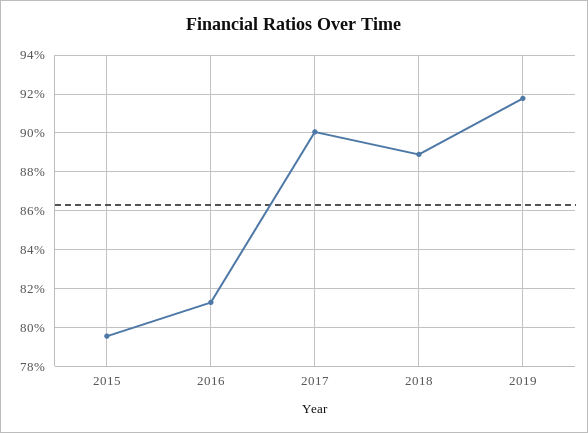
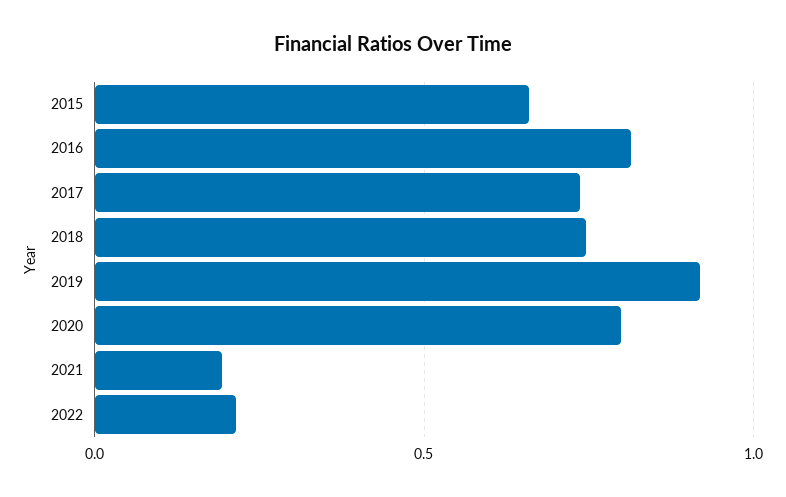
2015: 0.795 -> 0.65
2017: 0.9 -> 0.75
2018: 0.89 -> 0.75
2020: none -> 0.8
2021: none -> 0.2
2022: none -> 0.2

